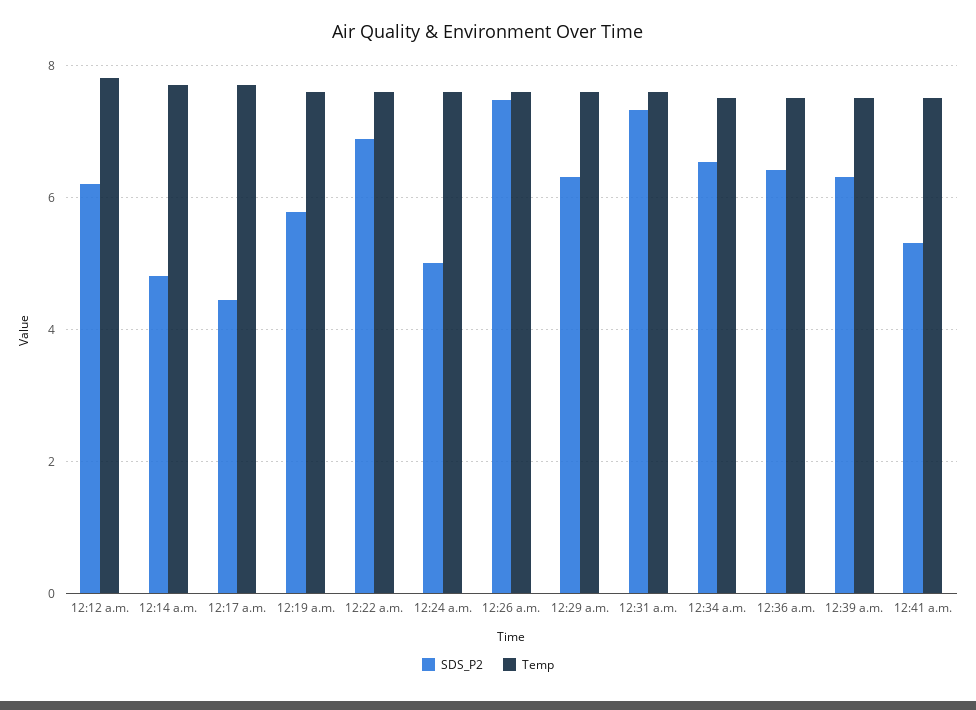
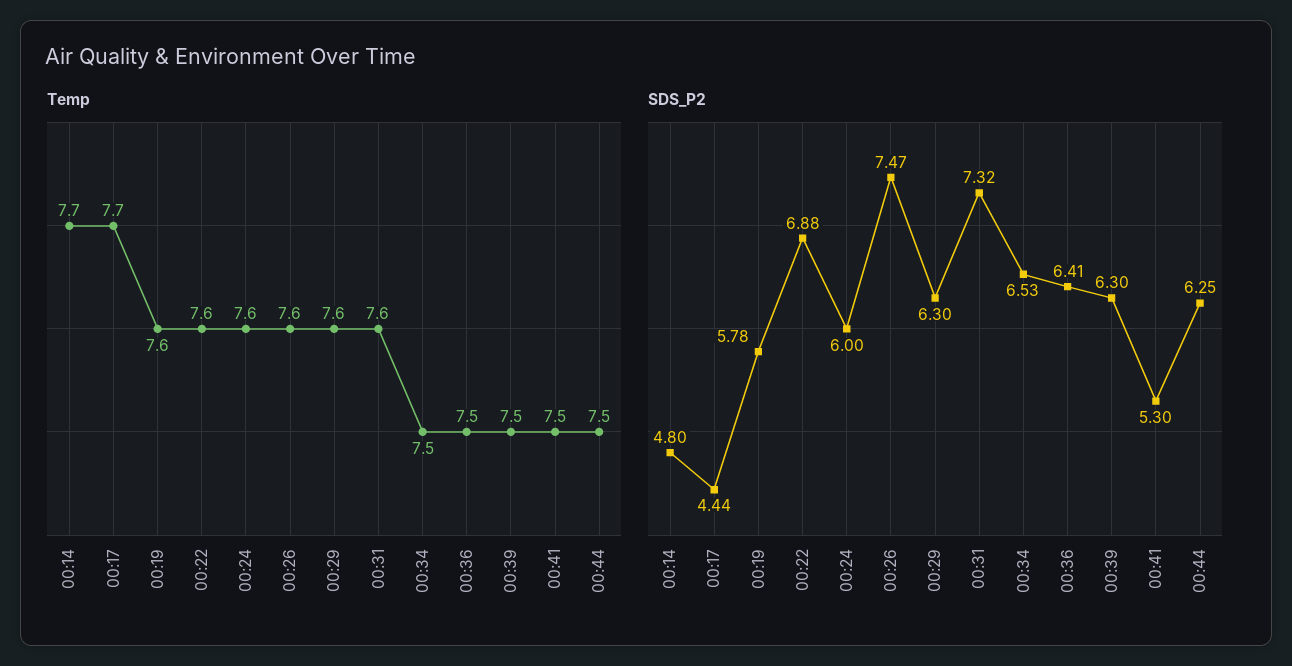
SDS_P2, 12:12 a.m.: 6.2 -> none
Temp, 12:12 a.m.: 7.8 -> none
SDS_P2, 12:24 a.m.: 5 -> 6
Temp, 00:44: none -> 7.5
SDS_P2, 00:44: none -> 6.25

